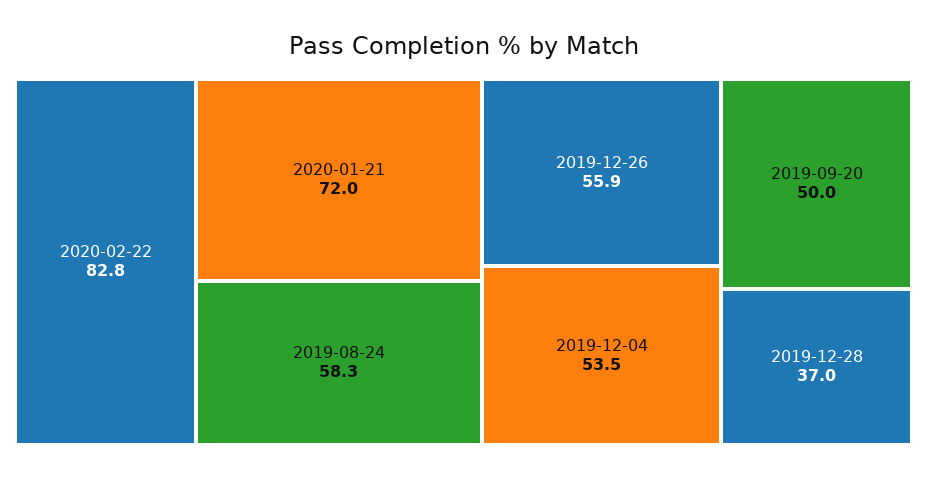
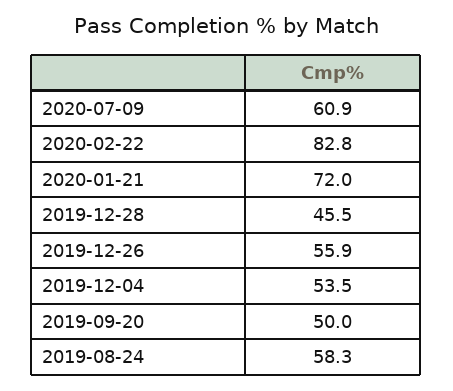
2019-12-28: 37 -> 45.5
2020-07-09: none -> 60.9

